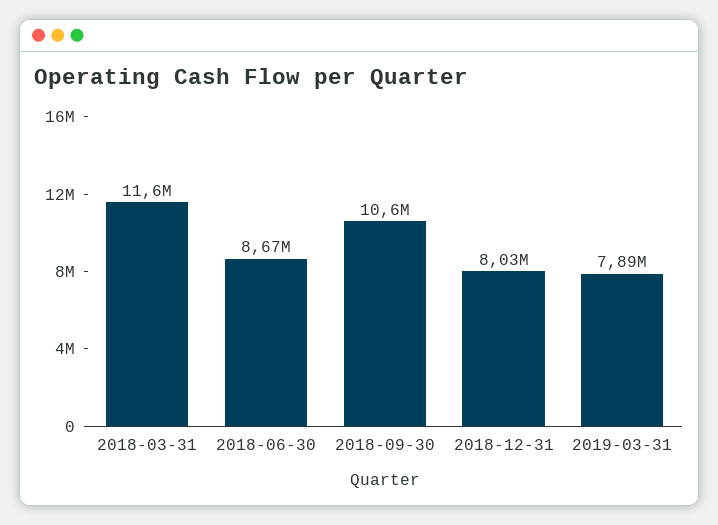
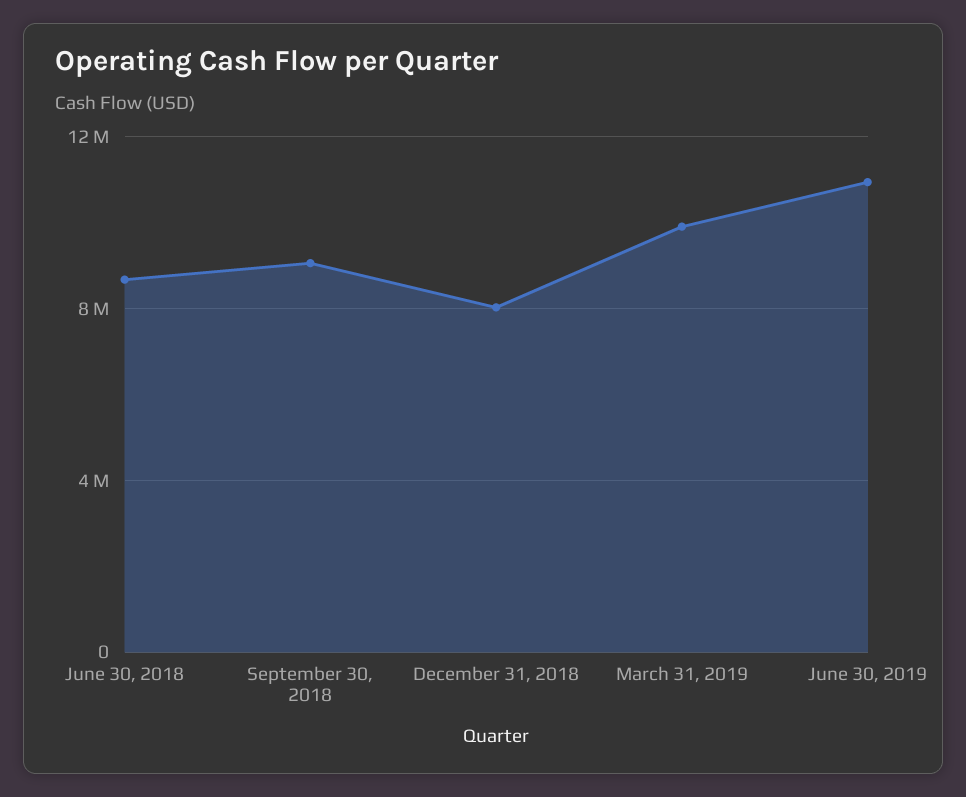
2018-03-31: 11600000 -> none
2018-09-30: 10600000 -> 9000000
2019-03-31: 7890000 -> 10000000
June 30, 2019: none -> 11000000

